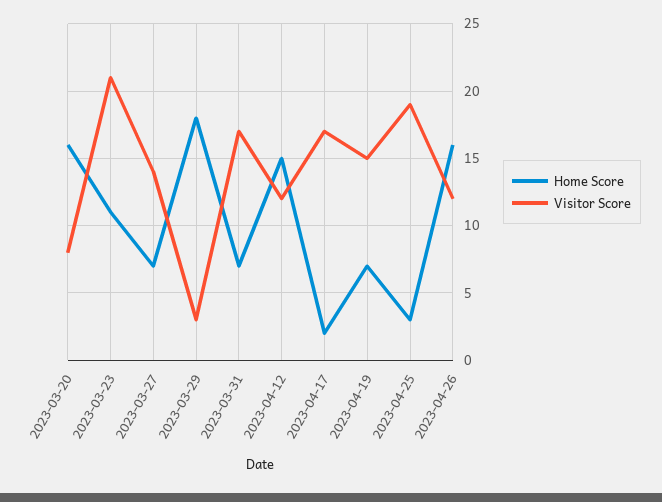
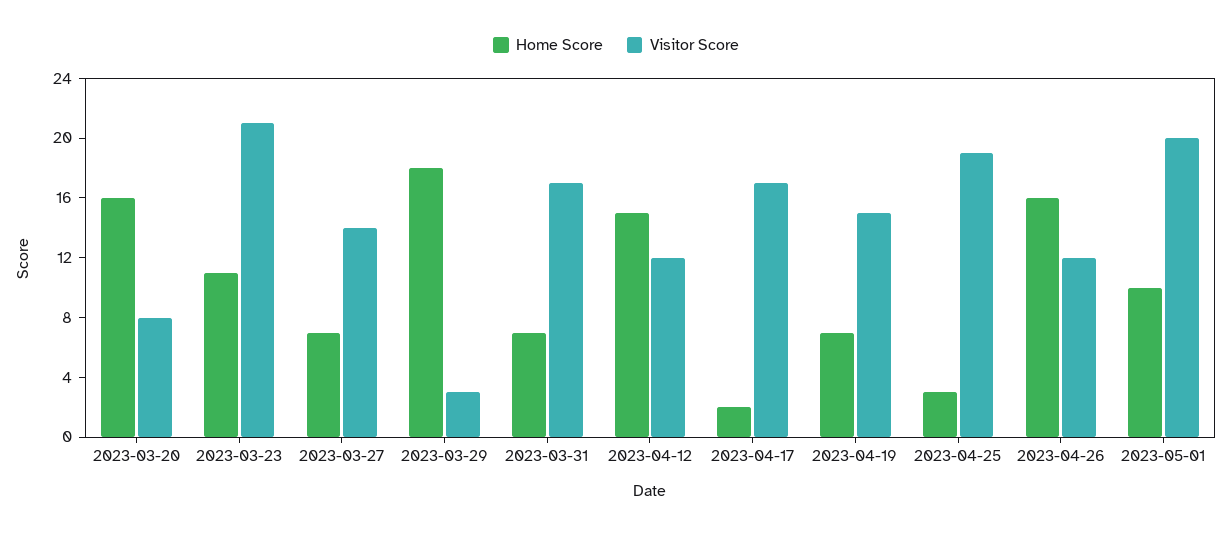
Home Score, 2023-05-01: none -> 10
Visitor Score, 2023-05-01: none -> 20

